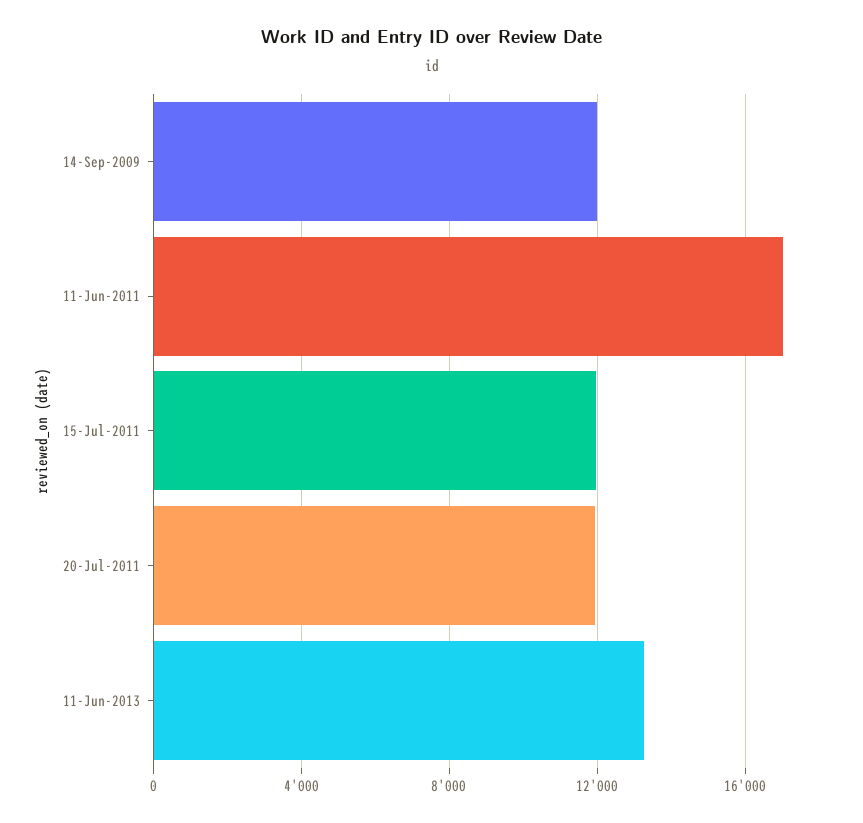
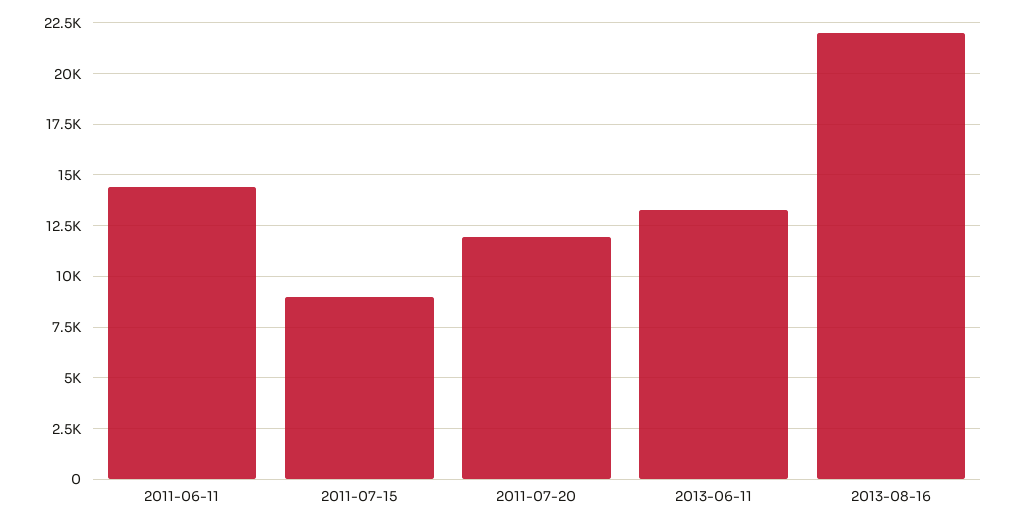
14-Sep-2009: 12000 -> none
11-Jun-2011: 17000 -> 14500
15-Jul-2011: 12000 -> 9000
2013-08-16: none -> 22000

